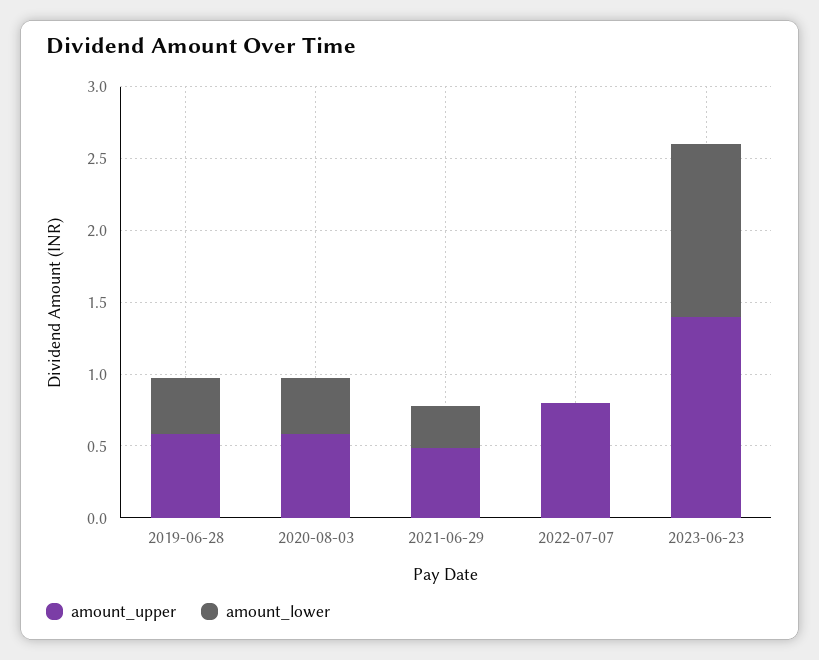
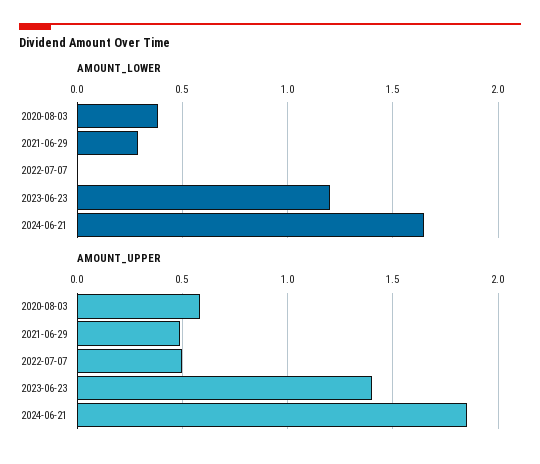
amount_upper, 2019-06-28: 0.6 -> none
amount_lower, 2019-06-28: 0.4 -> none
amount_upper, 2022-07-07: 0.8 -> 0.5
amount_lower, 2024-06-21: none -> 1.65
amount_upper, 2024-06-21: none -> 1.85

